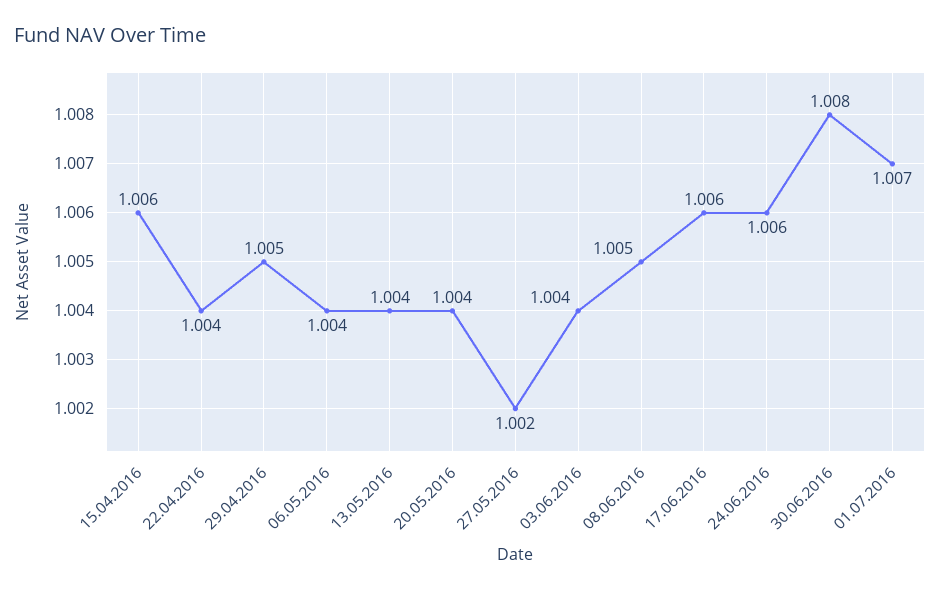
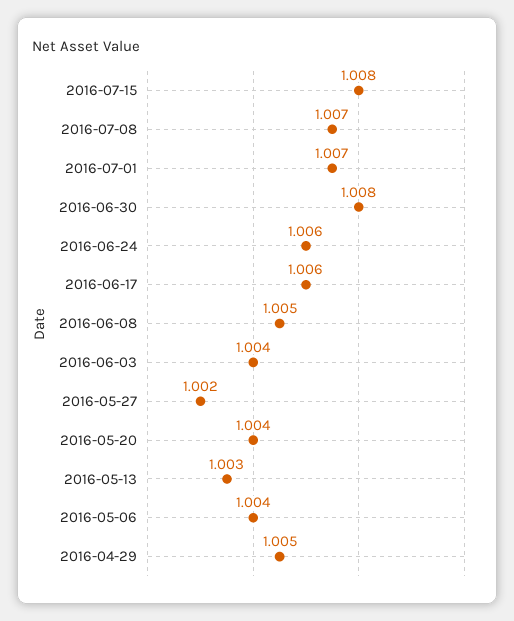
15.04.2016: 1.006 -> none
22.04.2016: 1.004 -> none
13.05.2016: 1.004 -> 1.003
2016-07-15: none -> 1.008
2016-07-08: none -> 1.007

